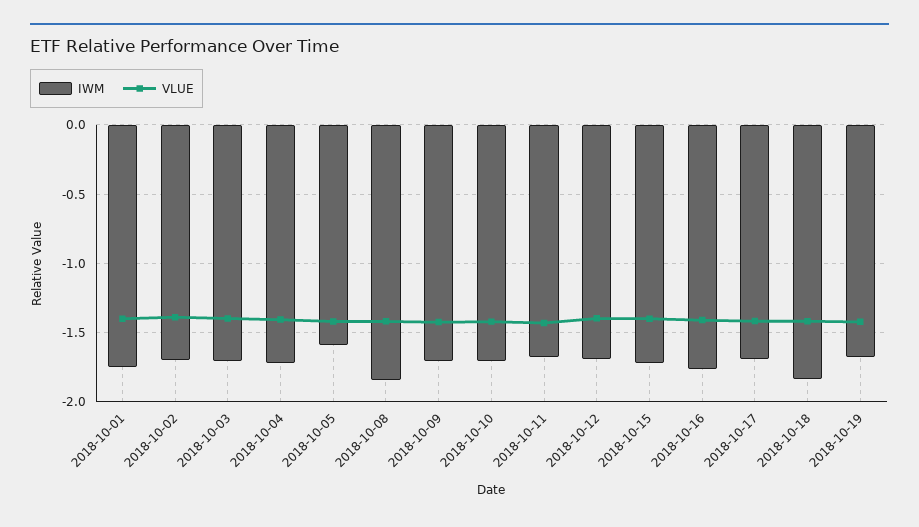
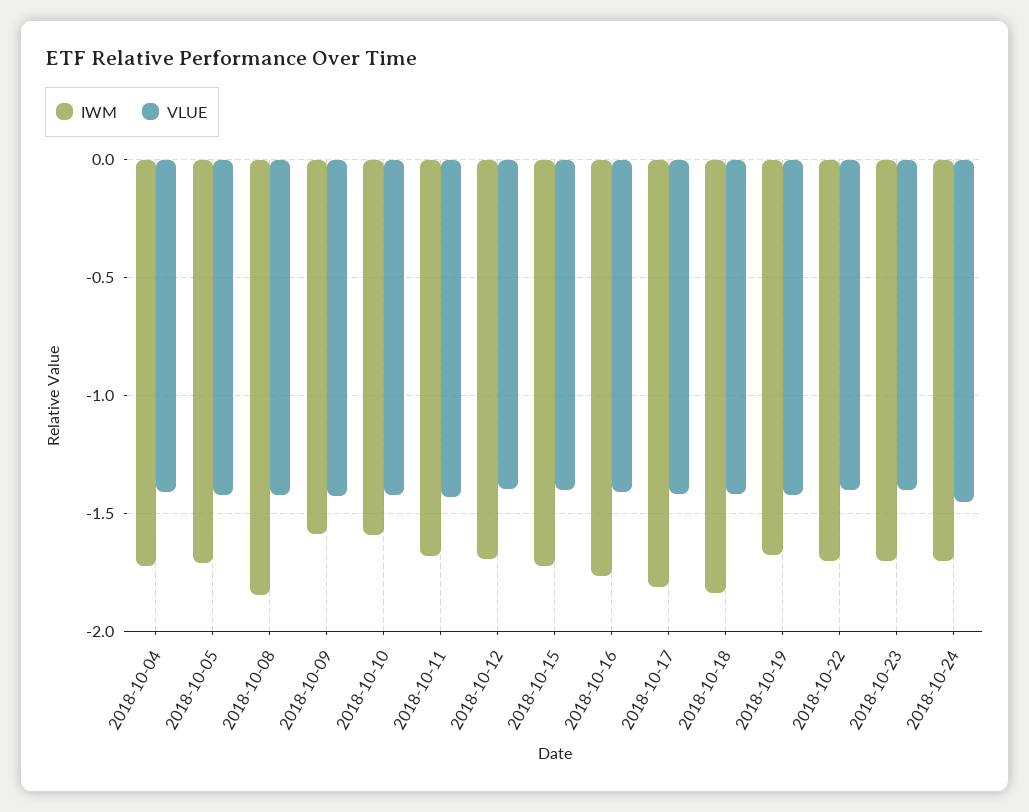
IWM, 2018-10-01: -1.75 -> none
VLUE, 2018-10-01: -1.4 -> none
IWM, 2018-10-02: -1.7 -> none
VLUE, 2018-10-02: -1.4 -> none
IWM, 2018-10-03: -1.7 -> none
VLUE, 2018-10-03: -1.4 -> none
IWM, 2018-10-05: -1.6 -> -1.7
IWM, 2018-10-09: -1.7 -> -1.6
IWM, 2018-10-10: -1.7 -> -1.6
IWM, 2018-10-17: -1.7 -> -1.8
IWM, 2018-10-22: none -> -1.7
VLUE, 2018-10-22: none -> -1.4
IWM, 2018-10-23: none -> -1.7
VLUE, 2018-10-23: none -> -1.4
IWM, 2018-10-24: none -> -1.7
VLUE, 2018-10-24: none -> -1.45

